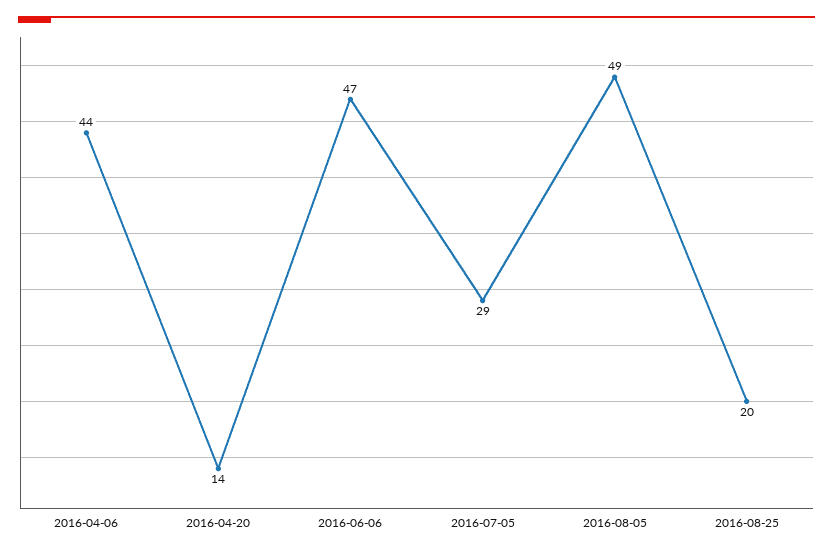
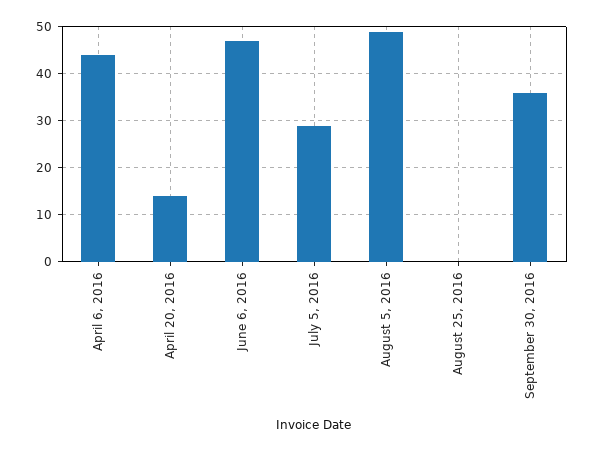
2016-08-25: 20 -> 0
September 30, 2016: none -> 35

